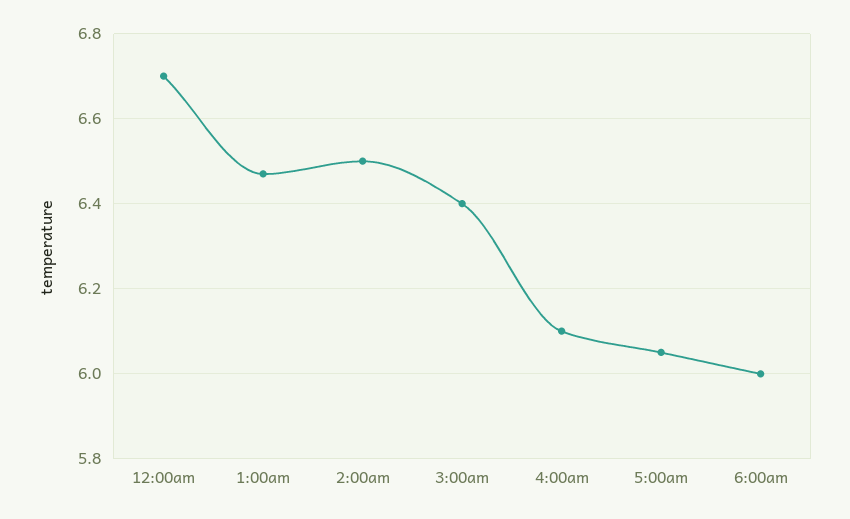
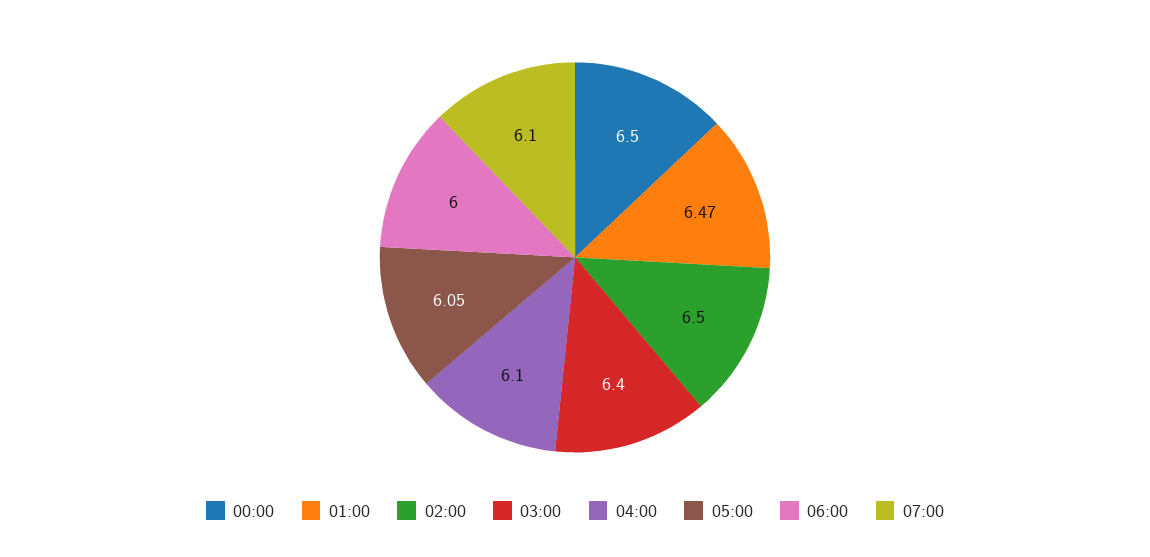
12:00am: 6.7 -> 6.5
07:00: none -> 6.1

